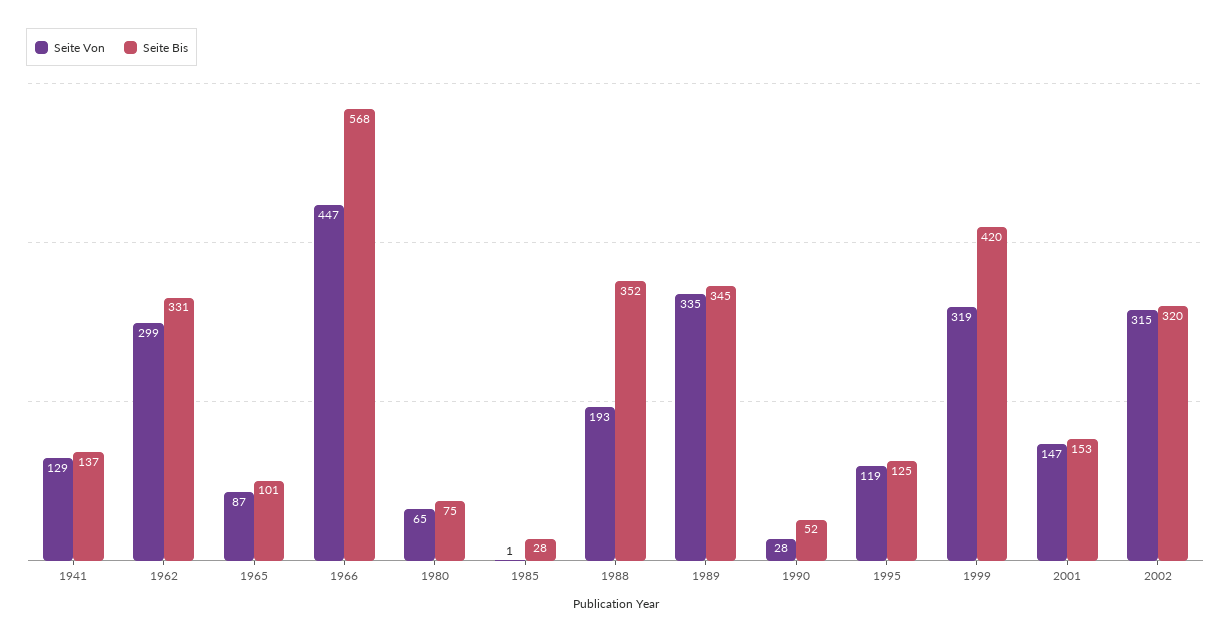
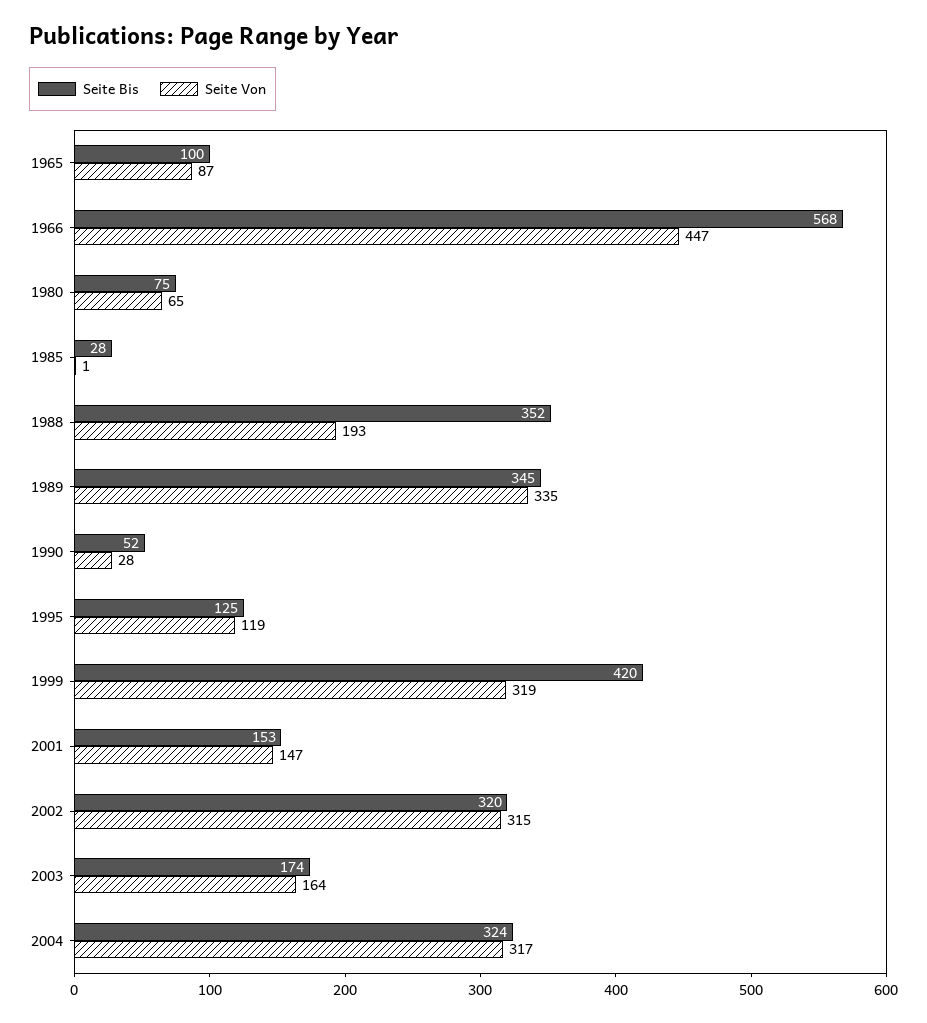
Seite Von, 1941: 129 -> none
Seite Bis, 1941: 137 -> none
Seite Von, 1962: 299 -> none
Seite Bis, 1962: 331 -> none
Seite Bis, 1965: 101 -> 100
Seite Bis, 2003: none -> 174
Seite Von, 2003: none -> 164
Seite Bis, 2004: none -> 324
Seite Von, 2004: none -> 317

